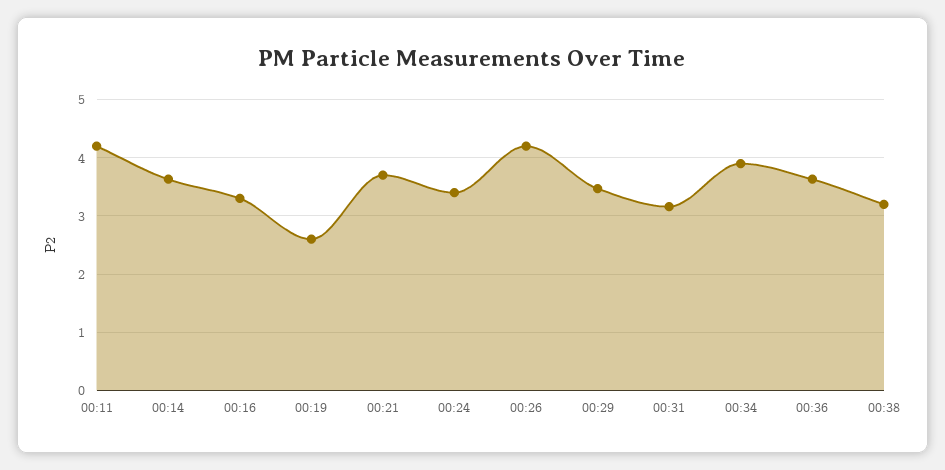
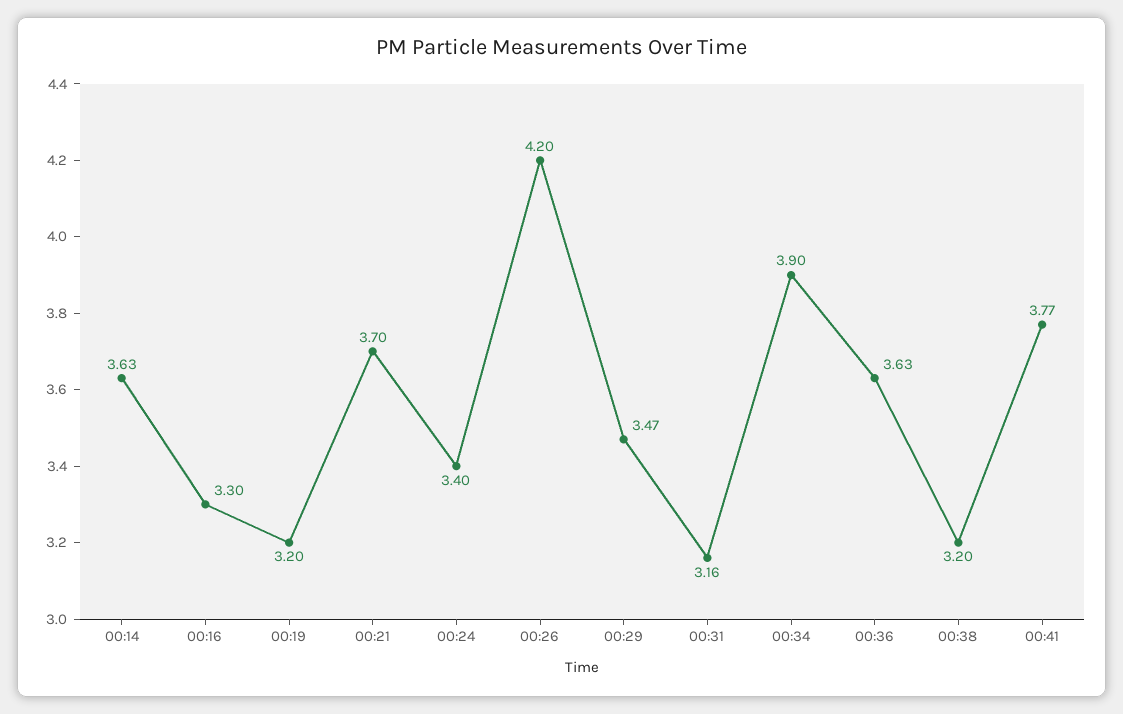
00:11: 4.2 -> none
00:19: 2.6 -> 3.2
00:41: none -> 3.77

